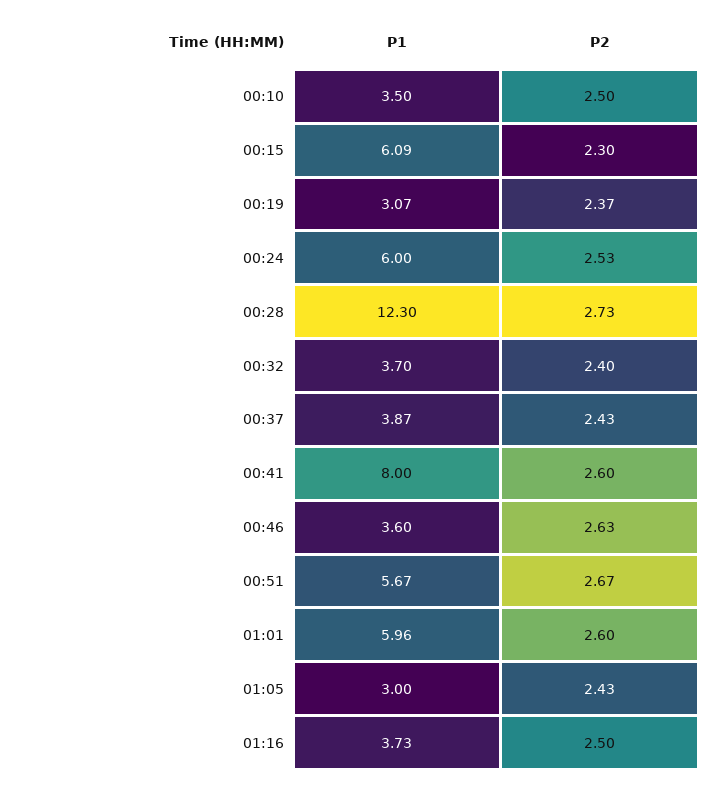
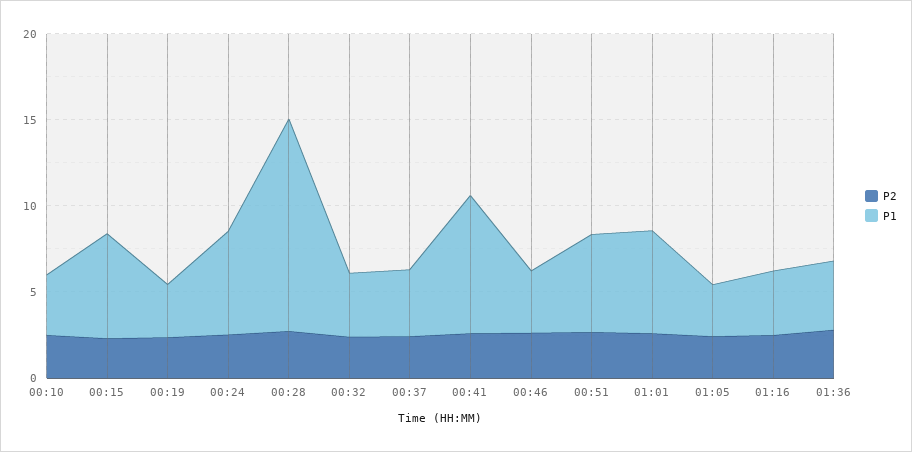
P2, 01:36: none -> 3
P1, 01:36: none -> 4

